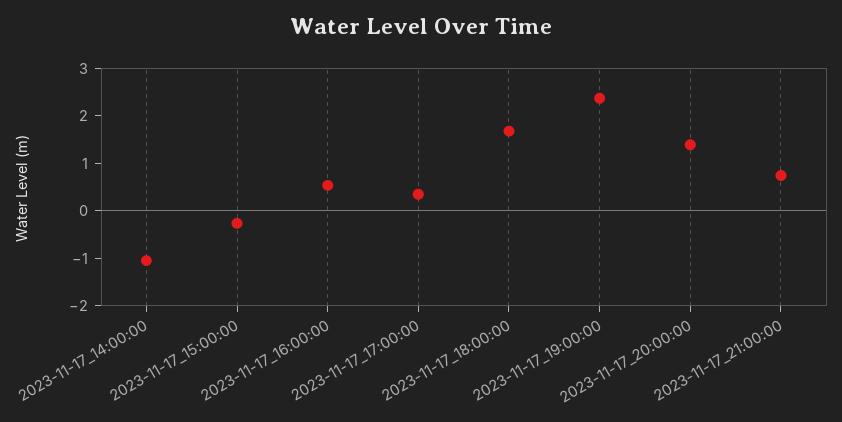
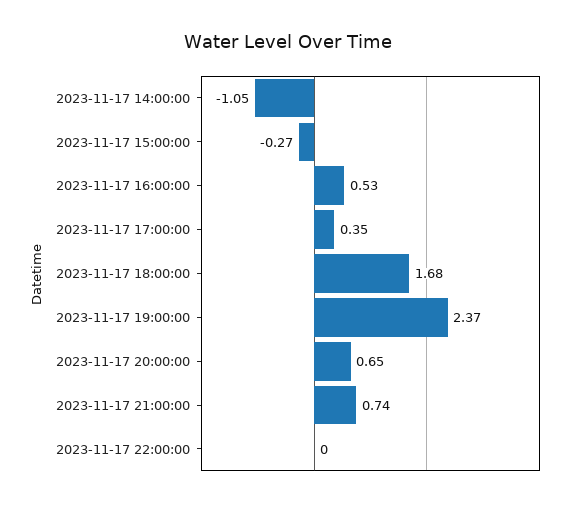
2023-11-17_20:00:00: 1.4 -> 0.65
2023-11-17 22:00:00: none -> 0

